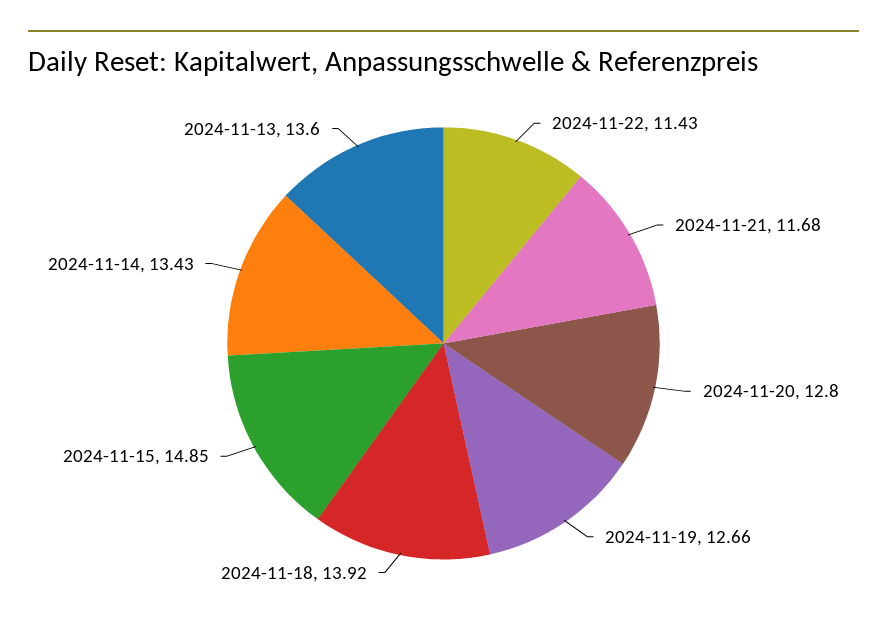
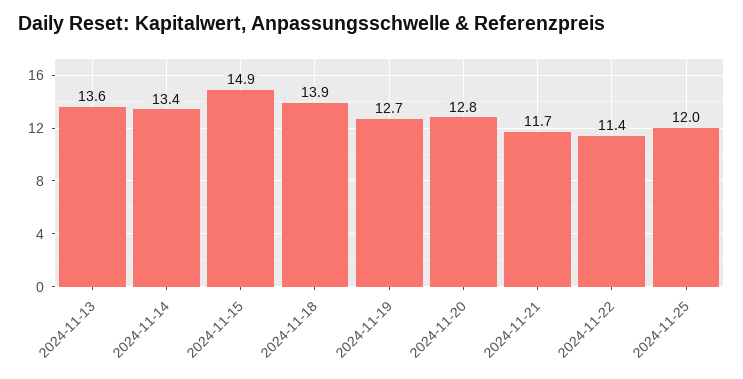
2024-11-25: none -> 12

